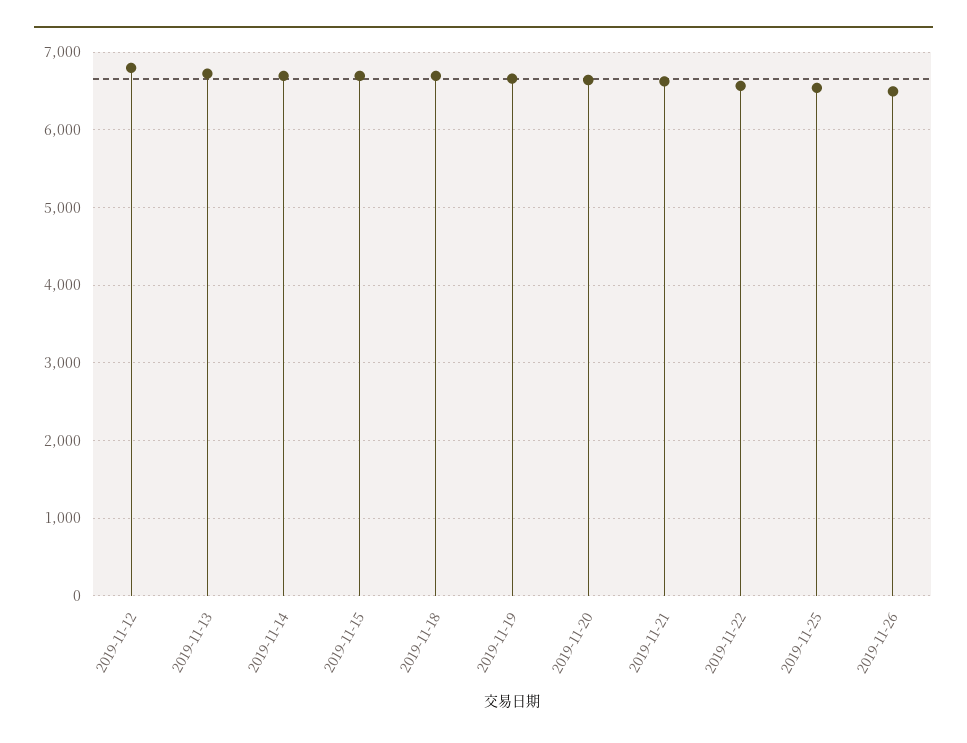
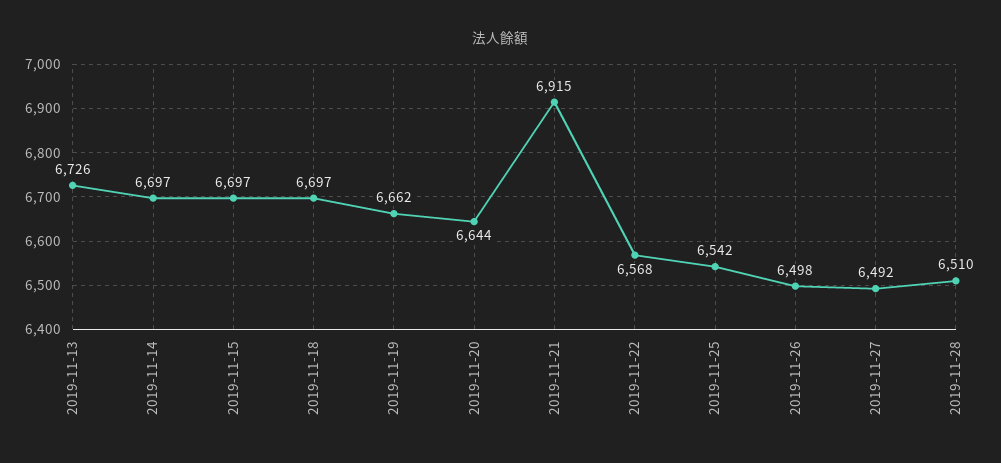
2019-11-12: 6800 -> none
2019-11-21: 6600 -> 6915
2019-11-27: none -> 6492
2019-11-28: none -> 6510

